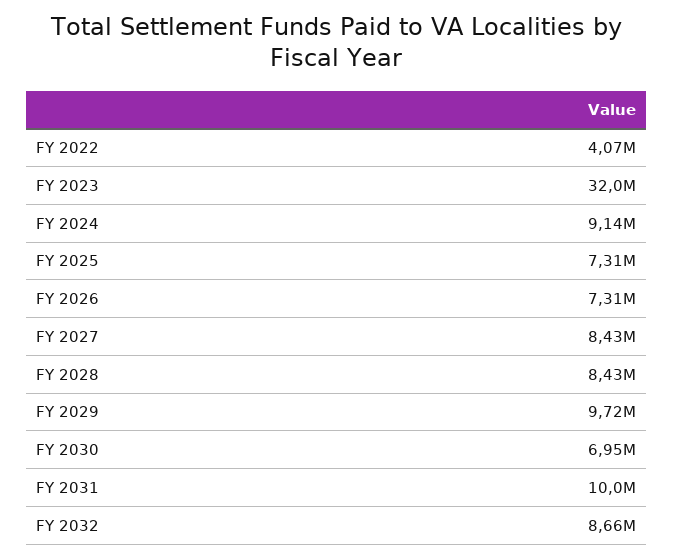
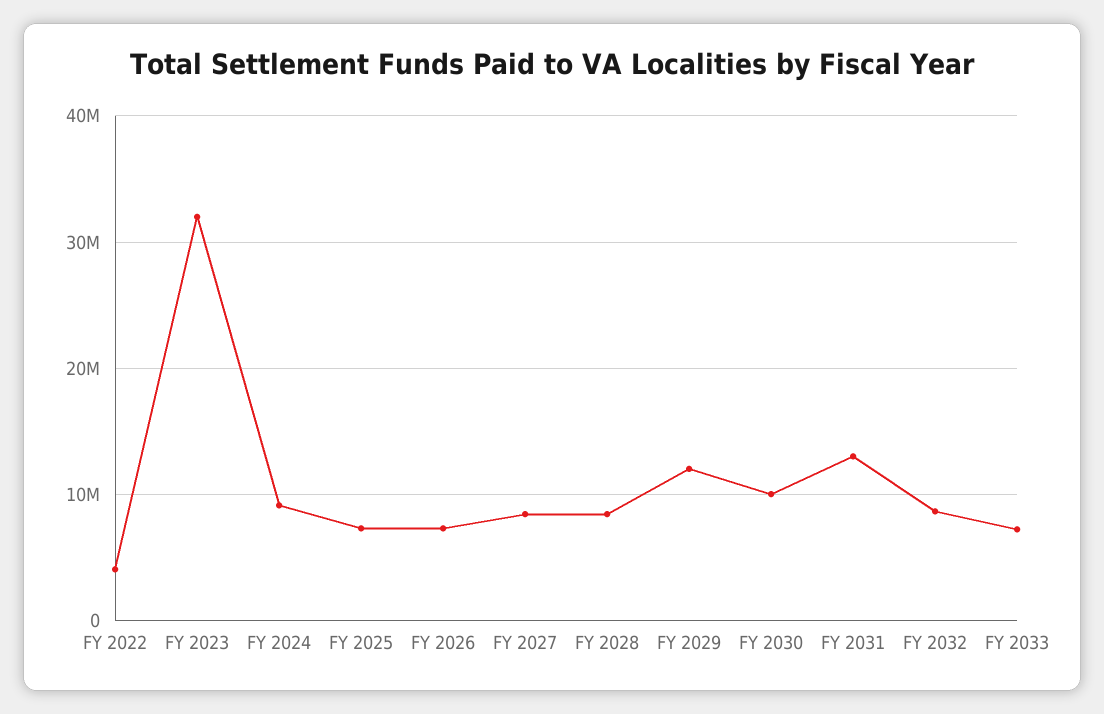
FY 2029: 9720000 -> 12000000
FY 2030: 6950000 -> 10000000
FY 2031: 10000000 -> 13000000
FY 2033: none -> 7000000

